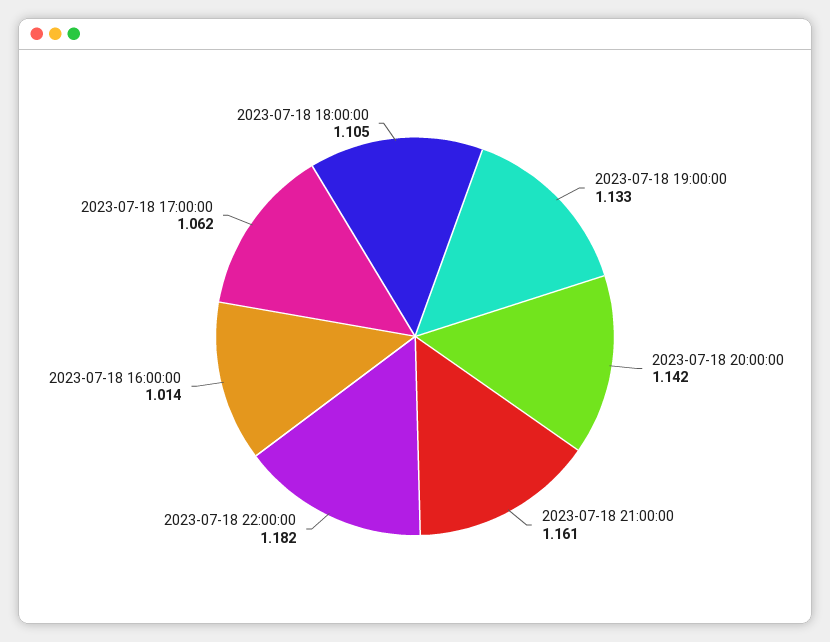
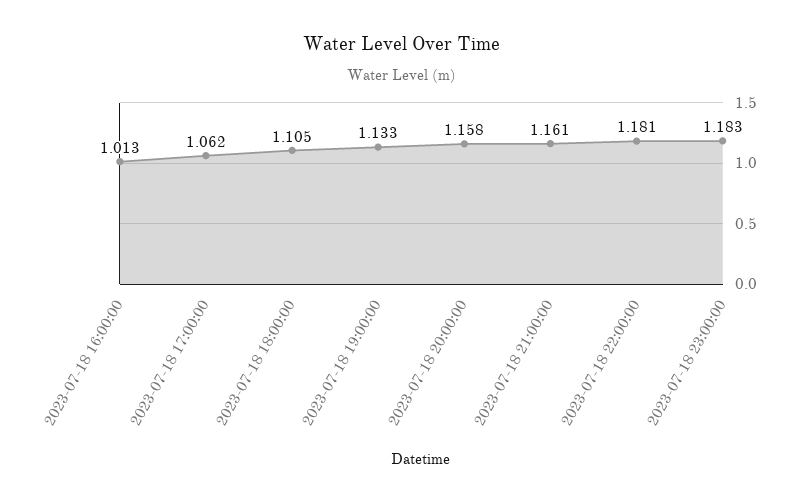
2023-07-18 20:00:00: 1.142 -> 1.158
2023-07-18 22:00:00: 1.182 -> 1.181
2023-07-18 16:00:00: 1.014 -> 1.013
2023-07-18 23:00:00: none -> 1.183

